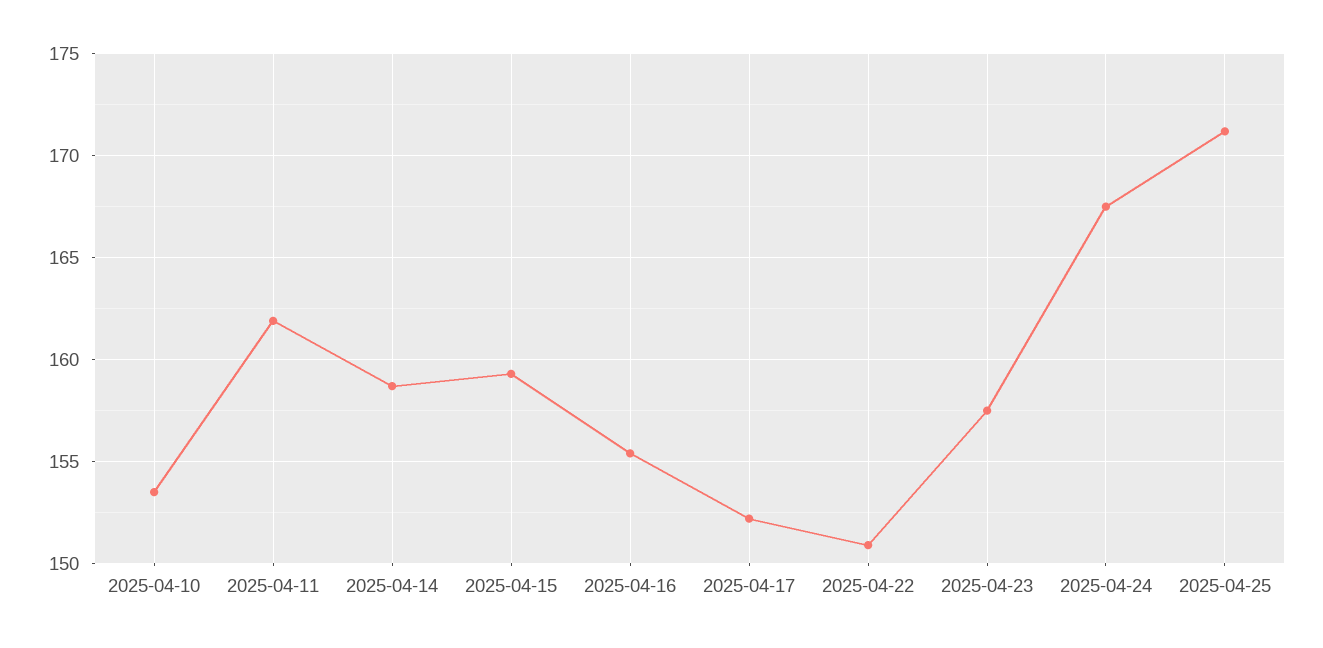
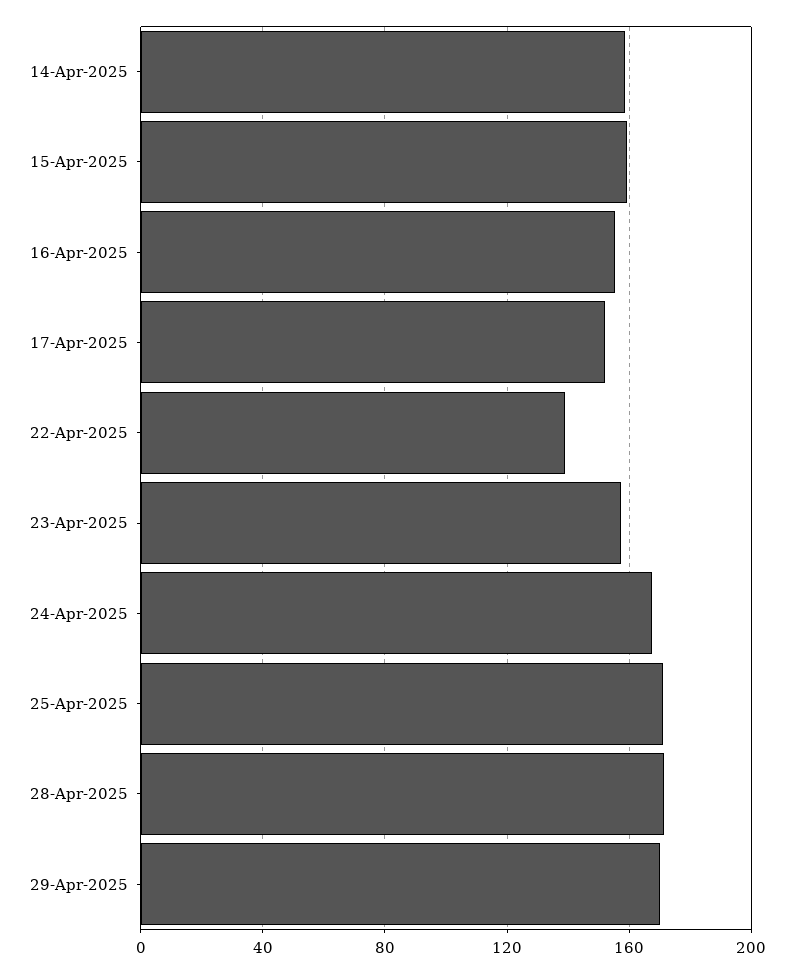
2025-04-10: 153.5 -> none
2025-04-11: 162 -> none
2025-04-22: 151 -> 140
28-Apr-2025: none -> 170
29-Apr-2025: none -> 170

